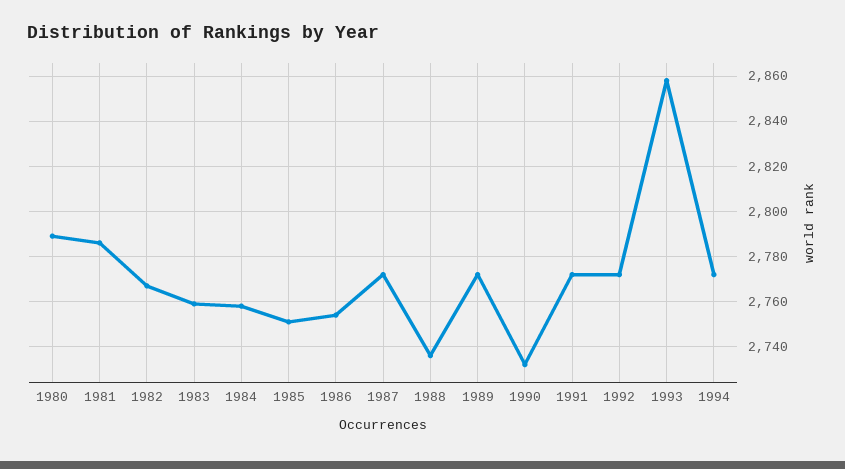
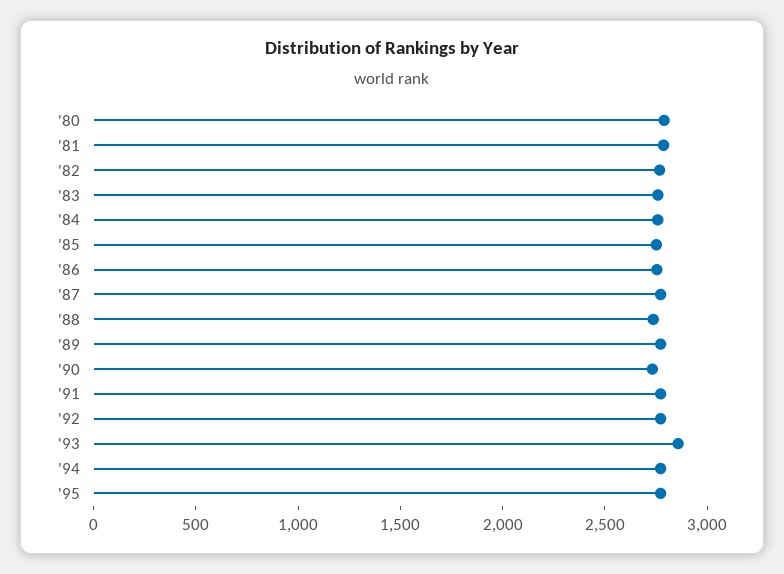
'95: none -> 2800

